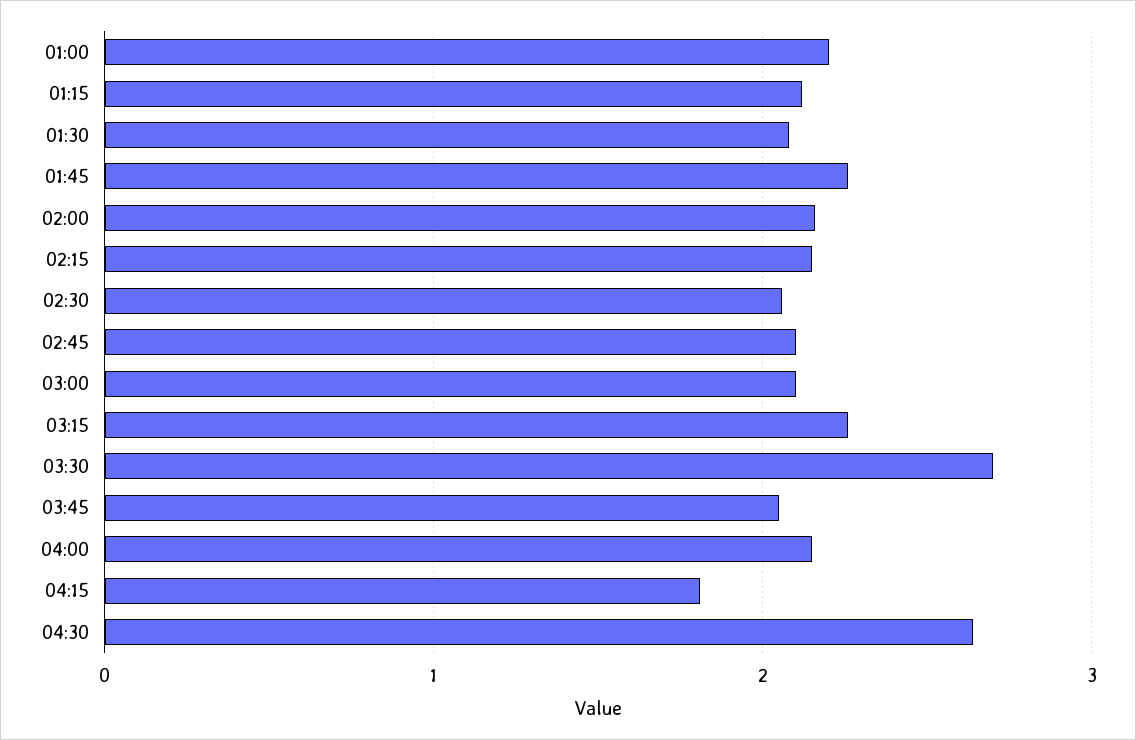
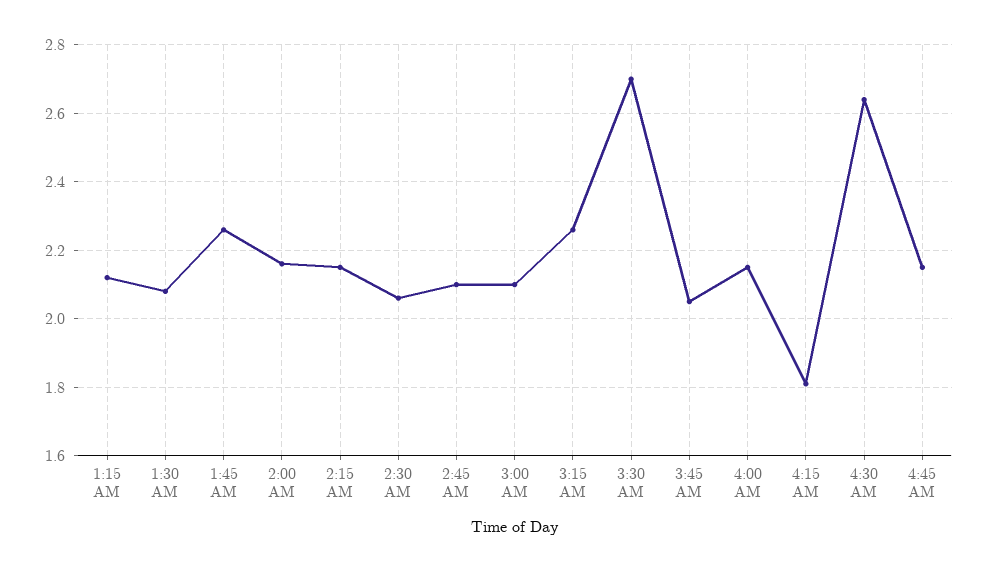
01:00: 2.2 -> none
4:45 AM: none -> 2.15

